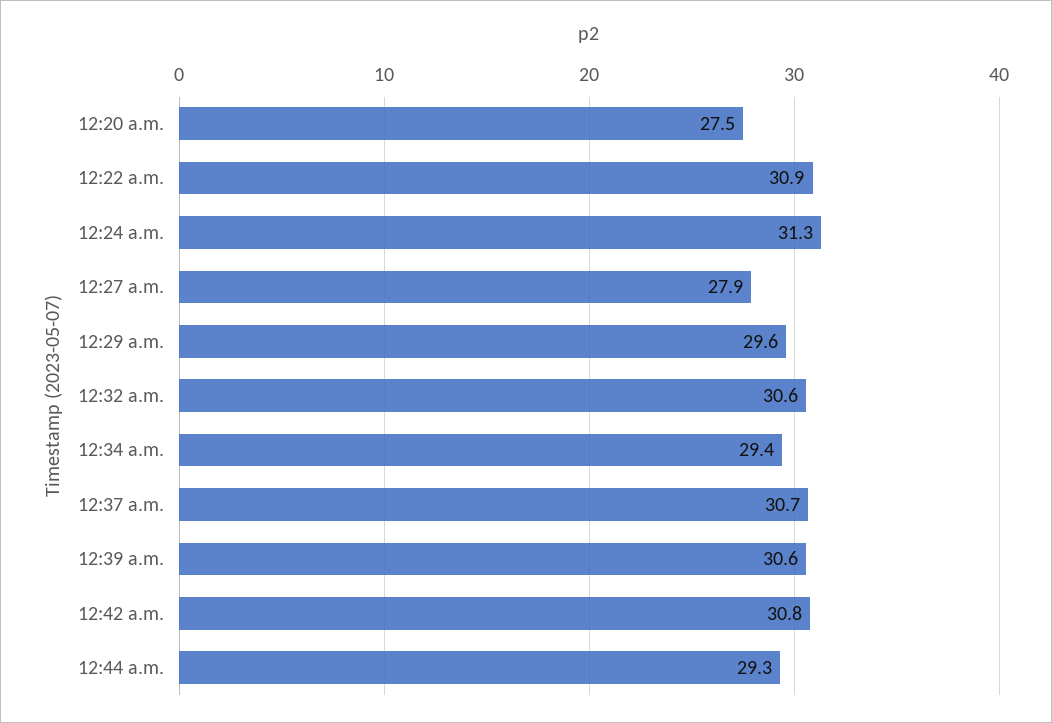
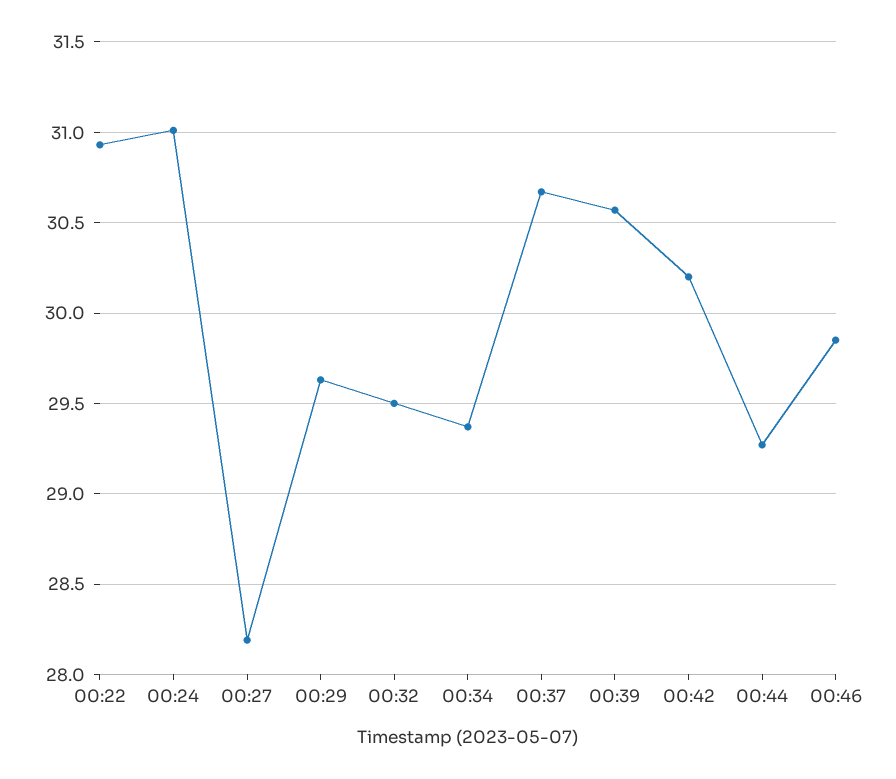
12:20 a.m.: 27.5 -> none
12:24 a.m.: 31.3 -> 31
12:27 a.m.: 27.9 -> 28.2
12:32 a.m.: 30.6 -> 29.5
12:42 a.m.: 30.8 -> 30.2
00:46: none -> 29.85

